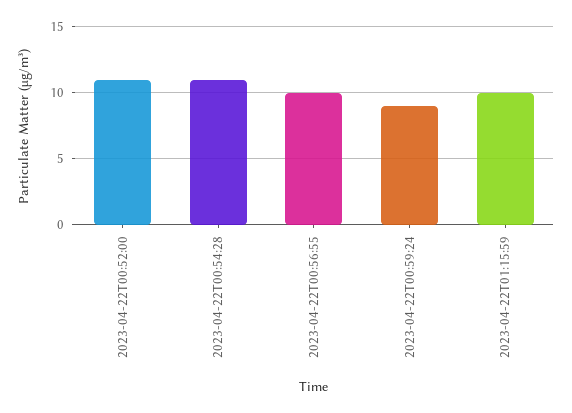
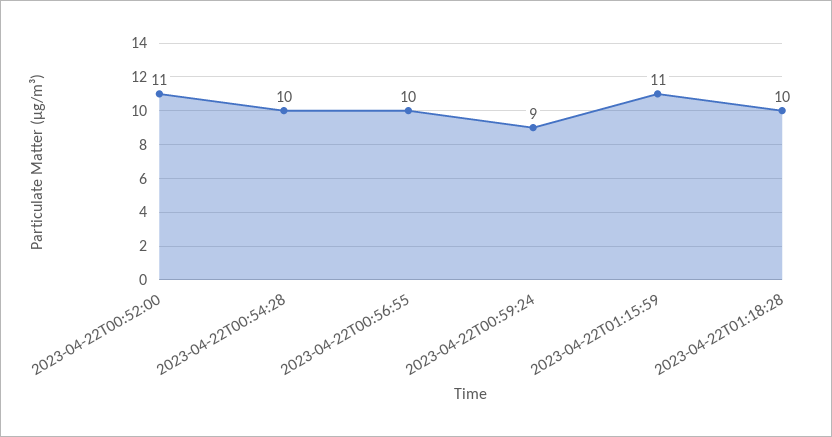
2023-04-22T00:54:28: 11 -> 10
2023-04-22T01:15:59: 10 -> 11
2023-04-22T01:18:28: none -> 10

